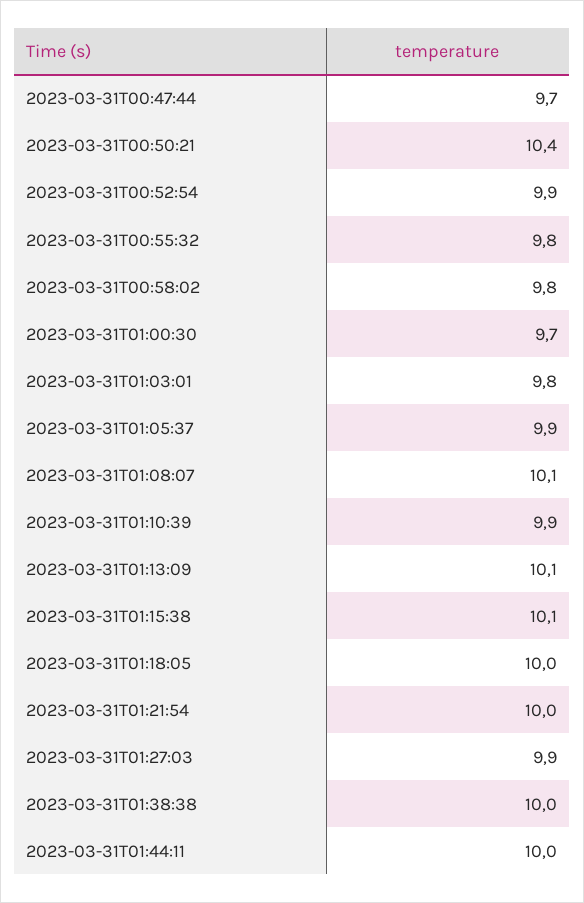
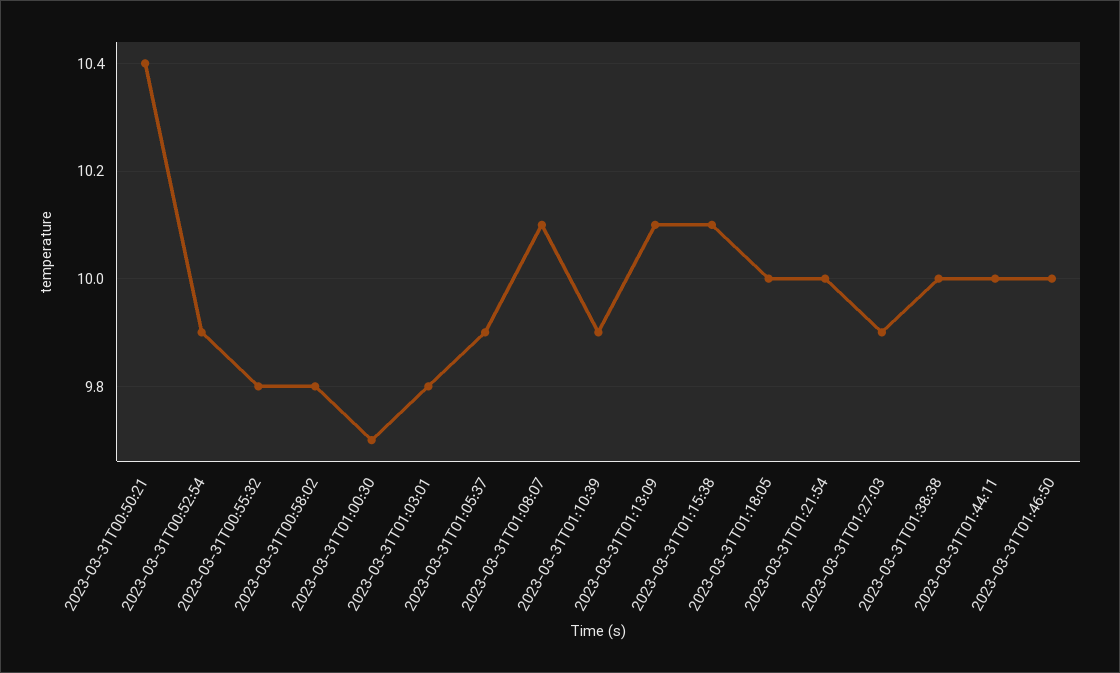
2023-03-31T00:47:44: 9.7 -> none
2023-03-31T01:46:50: none -> 10

